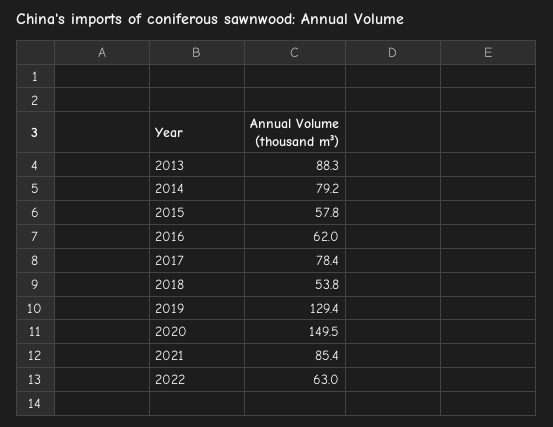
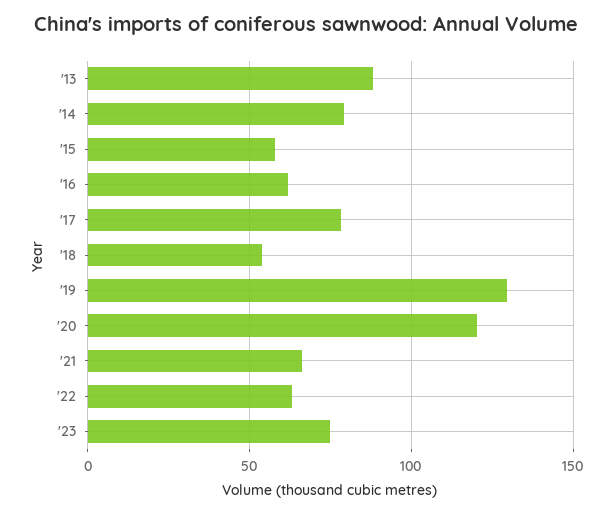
2020: 149.5 -> 120
2021: 85.4 -> 65
'23: none -> 75

